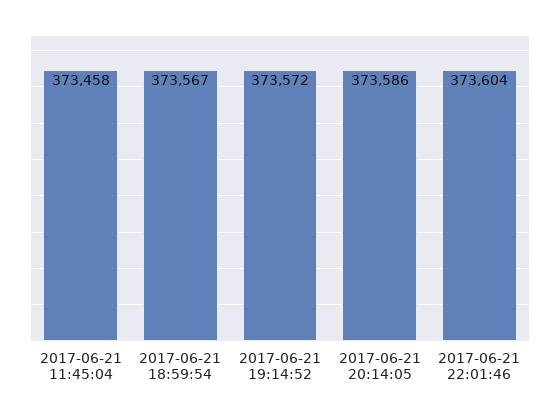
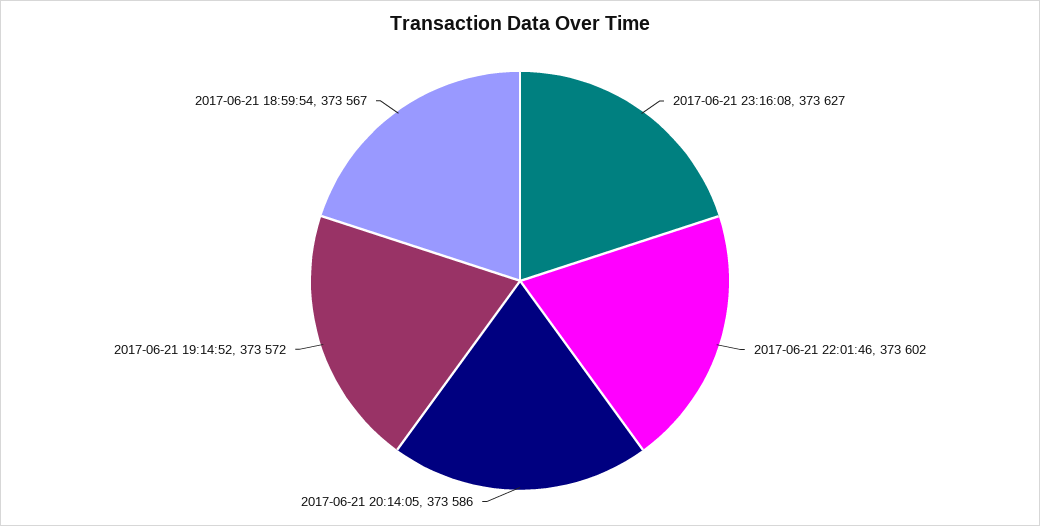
2017-06-21 11:45:04: 373458 -> none
2017-06-21 22:01:46: 373604 -> 373602
2017-06-21 23:16:08: none -> 373627

